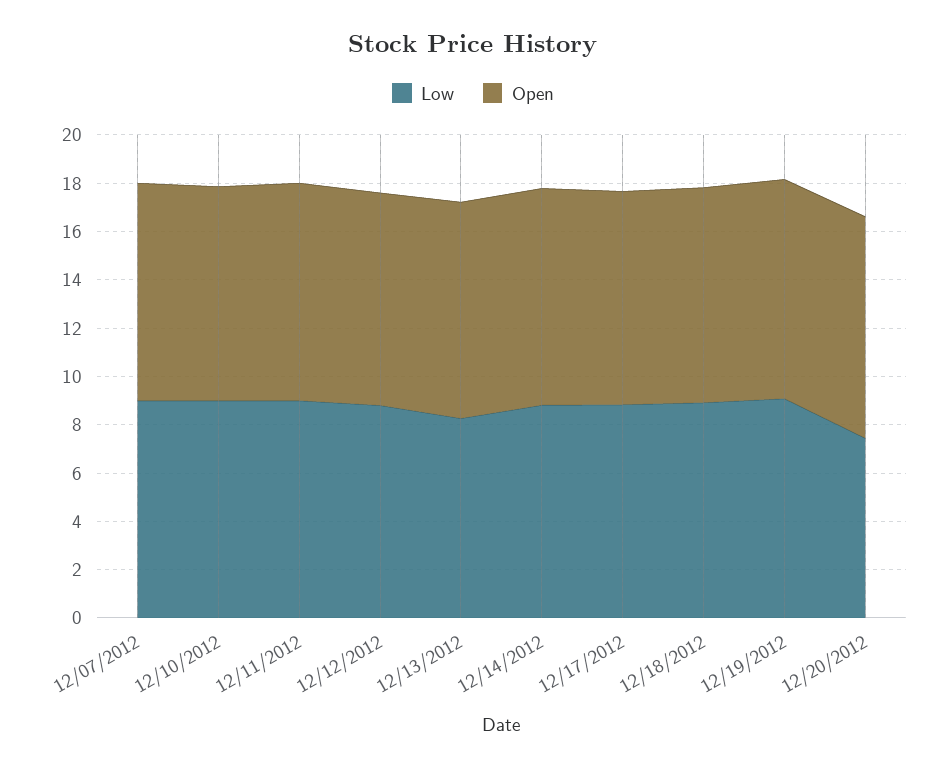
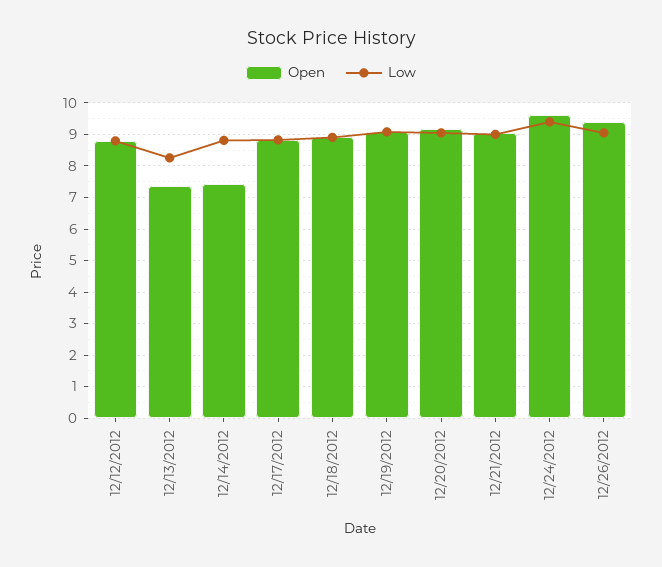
Low, 12/07/2012: 9 -> none
Open, 12/07/2012: 9 -> none
Low, 12/10/2012: 9 -> none
Open, 12/10/2012: 9 -> none
Low, 12/11/2012: 9 -> none
Open, 12/11/2012: 9 -> none
Open, 12/13/2012: 9 -> 7.4
Open, 12/14/2012: 9 -> 7.4
Low, 12/20/2012: 7.5 -> 9
Open, 12/21/2012: none -> 9
Low, 12/21/2012: none -> 9
Open, 12/24/2012: none -> 9.6
Low, 12/24/2012: none -> 9.4
Open, 12/26/2012: none -> 9.4
Low, 12/26/2012: none -> 9

